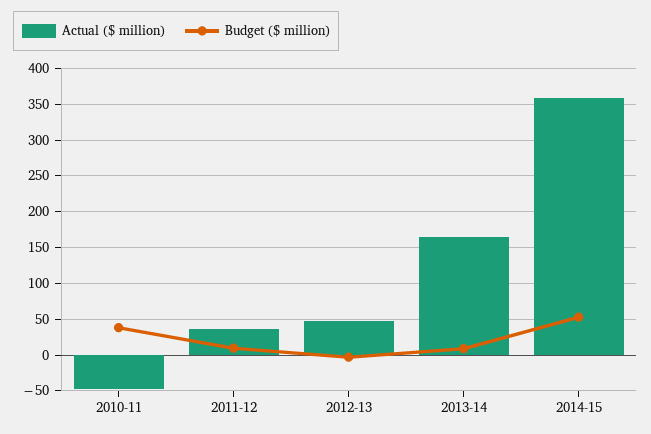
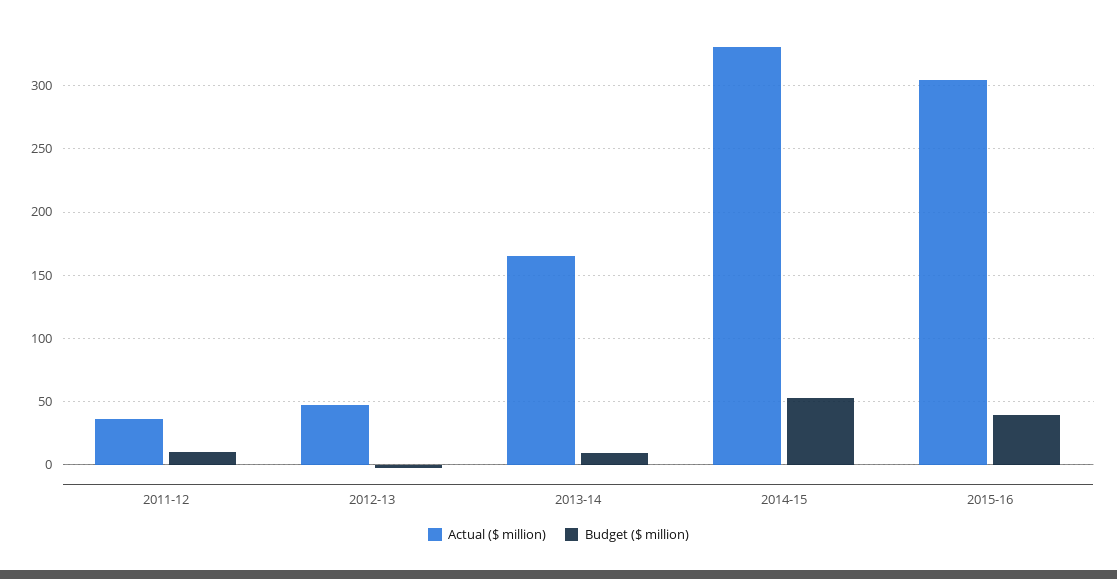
Actual ($ million), 2010-11: -50 -> none
Budget ($ million), 2010-11: 40 -> none
Actual ($ million), 2014-15: 360 -> 330
Actual ($ million), 2015-16: none -> 305
Budget ($ million), 2015-16: none -> 40

